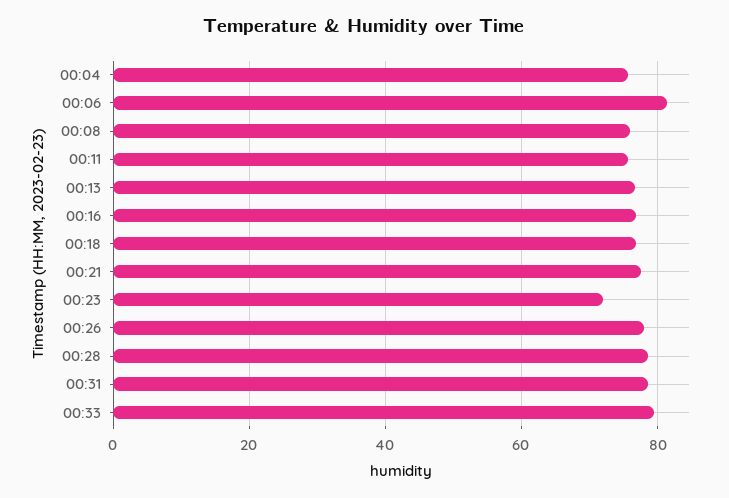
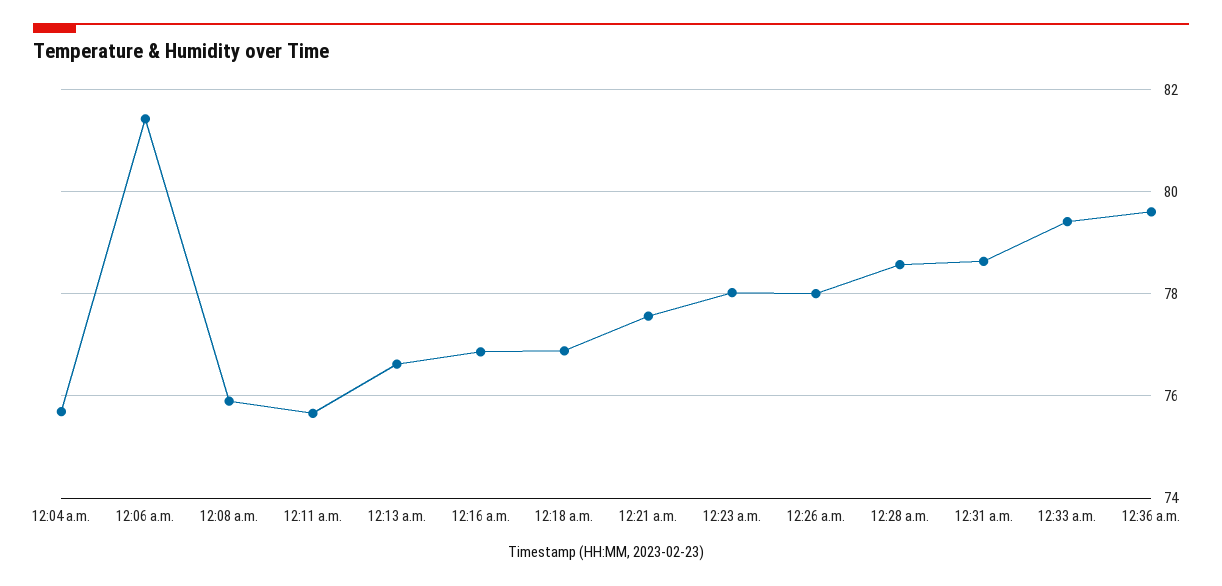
00:23: 72 -> 78
12:36 a.m.: none -> 79.6

